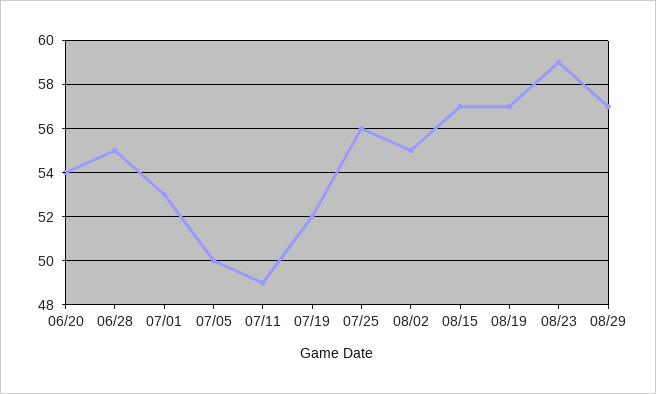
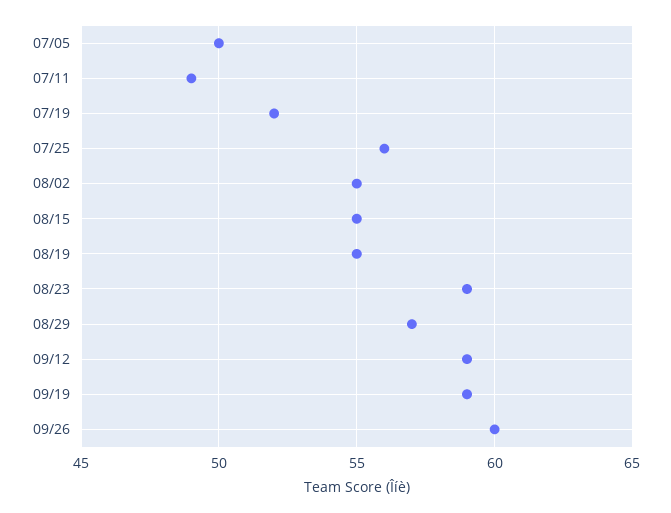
06/20: 54 -> none
06/28: 55 -> none
07/01: 53 -> none
08/15: 57 -> 55
08/19: 57 -> 55
09/12: none -> 59
09/19: none -> 59
09/26: none -> 60

